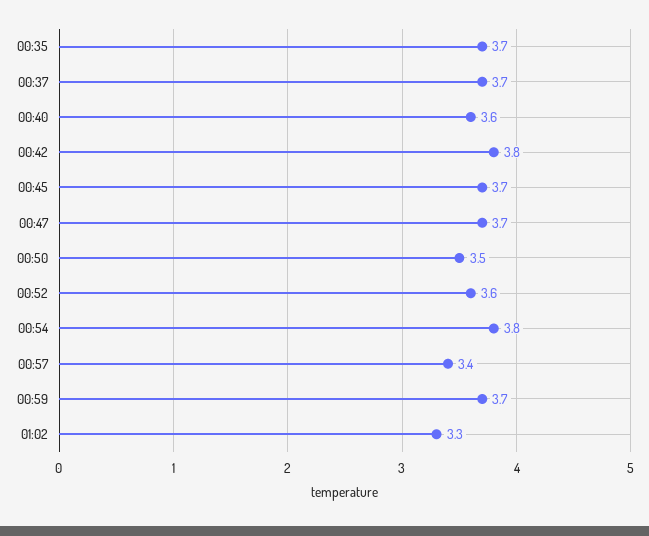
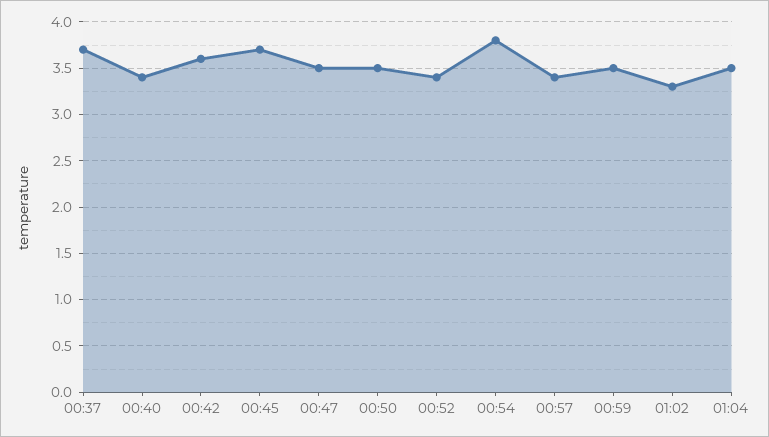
00:35: 3.7 -> none
00:40: 3.6 -> 3.4
00:42: 3.8 -> 3.6
00:47: 3.7 -> 3.5
00:52: 3.6 -> 3.4
00:59: 3.7 -> 3.5
01:04: none -> 3.5

